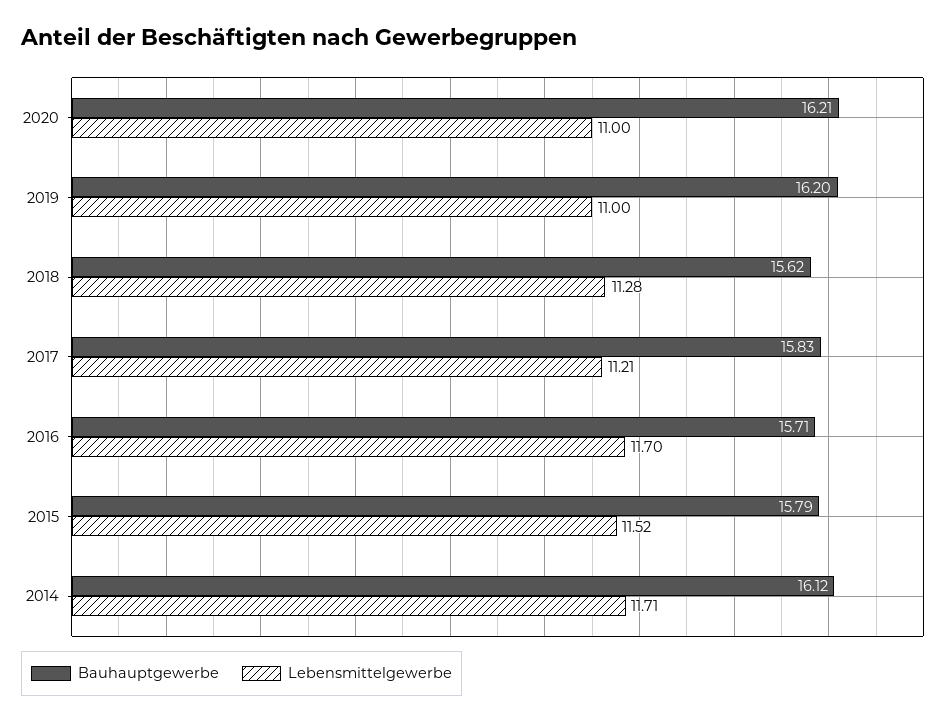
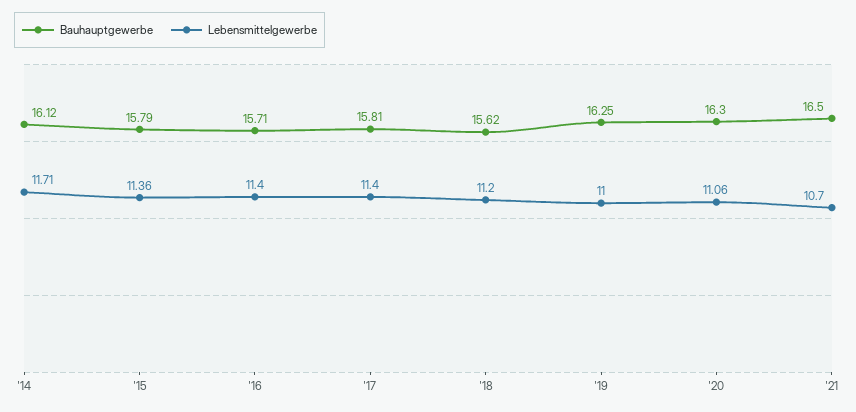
Bauhauptgewerbe, 2020: 16.21 -> 16.3
Lebensmittelgewerbe, 2020: 11 -> 11.06
Bauhauptgewerbe, 2019: 16.2 -> 16.25
Lebensmittelgewerbe, 2018: 11.28 -> 11.2
Bauhauptgewerbe, 2017: 15.83 -> 15.81
Lebensmittelgewerbe, 2017: 11.21 -> 11.4
Lebensmittelgewerbe, 2016: 11.7 -> 11.4
Lebensmittelgewerbe, 2015: 11.52 -> 11.36
Bauhauptgewerbe, '21: none -> 16.5
Lebensmittelgewerbe, '21: none -> 10.7

